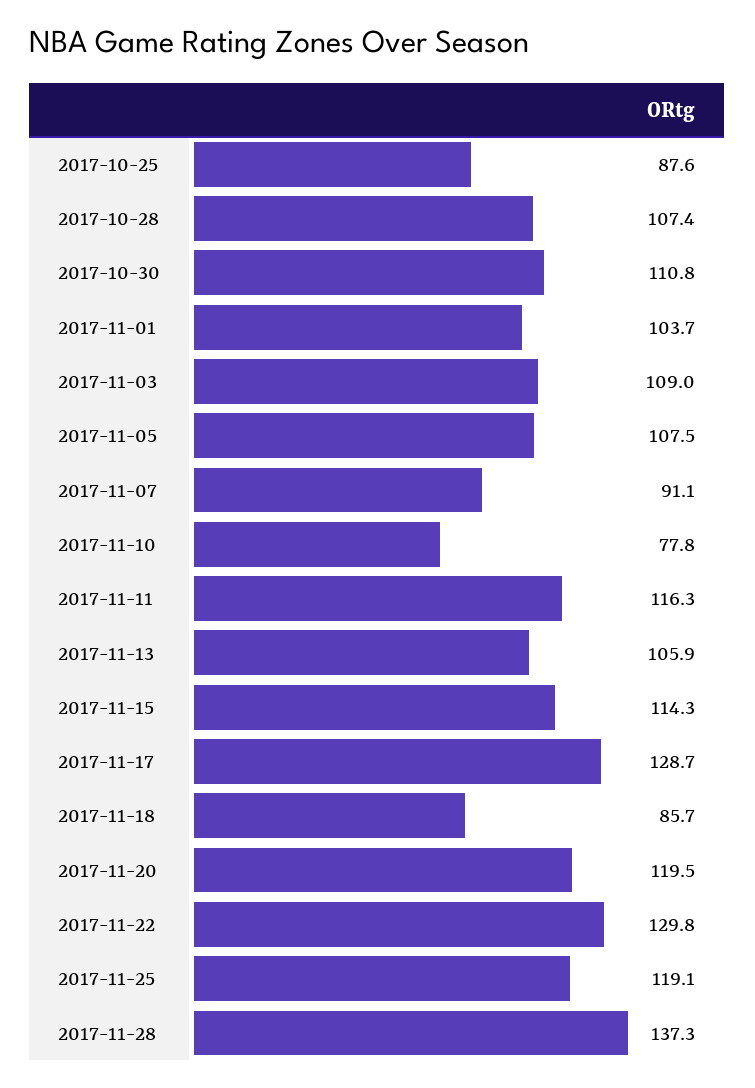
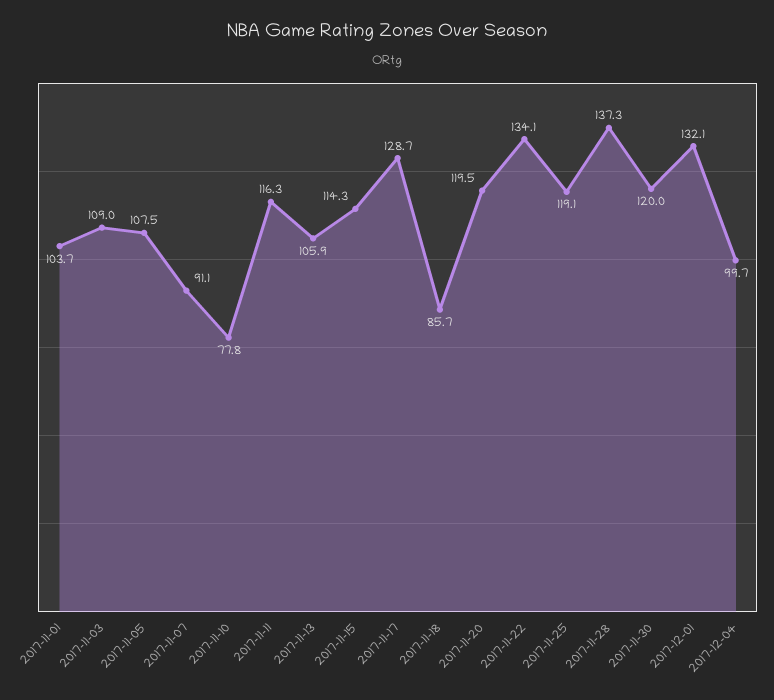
2017-10-25: 87.6 -> none
2017-10-28: 107.4 -> none
2017-10-30: 110.8 -> none
2017-11-22: 129.8 -> 134.1
2017-11-30: none -> 120
2017-12-01: none -> 132.1
2017-12-04: none -> 99.7

